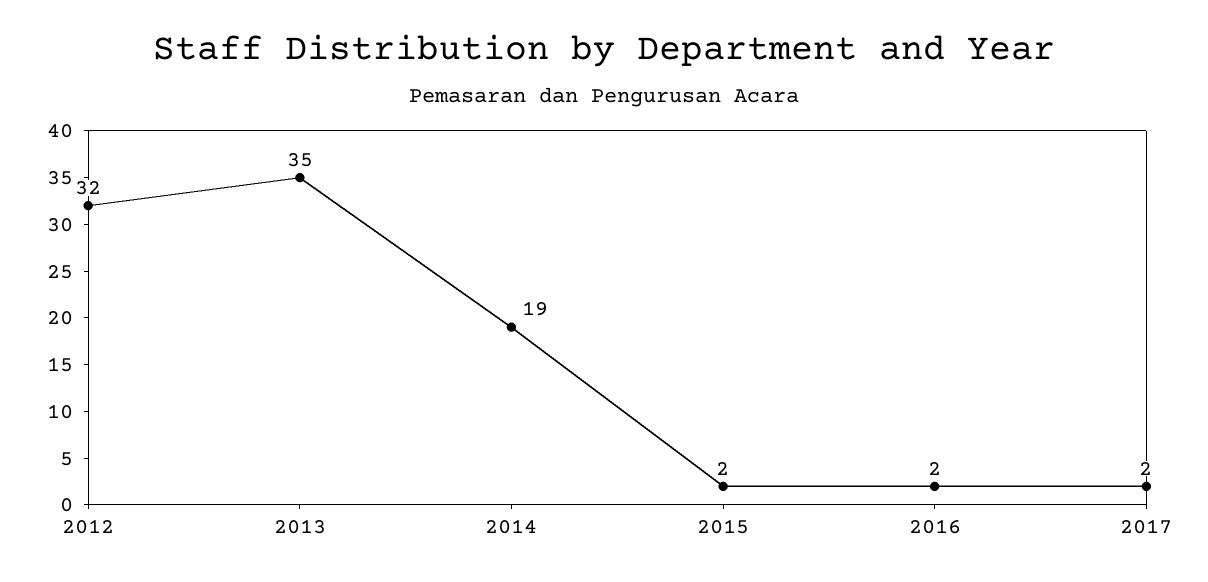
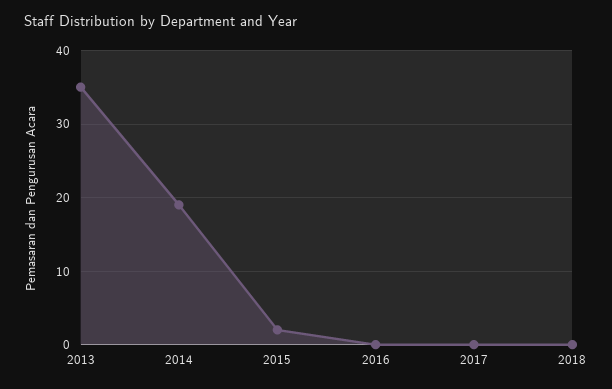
2012: 32 -> none
2016: 2 -> 0
2017: 2 -> 0
2018: none -> 0

